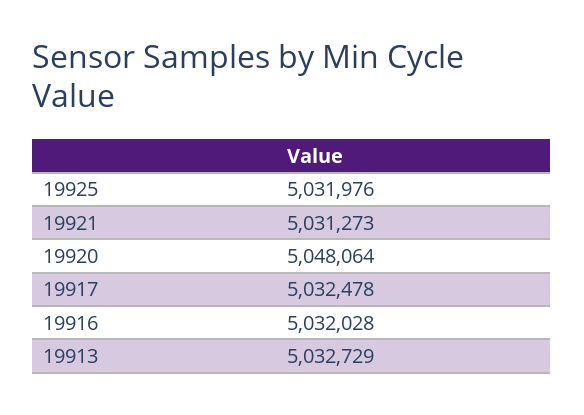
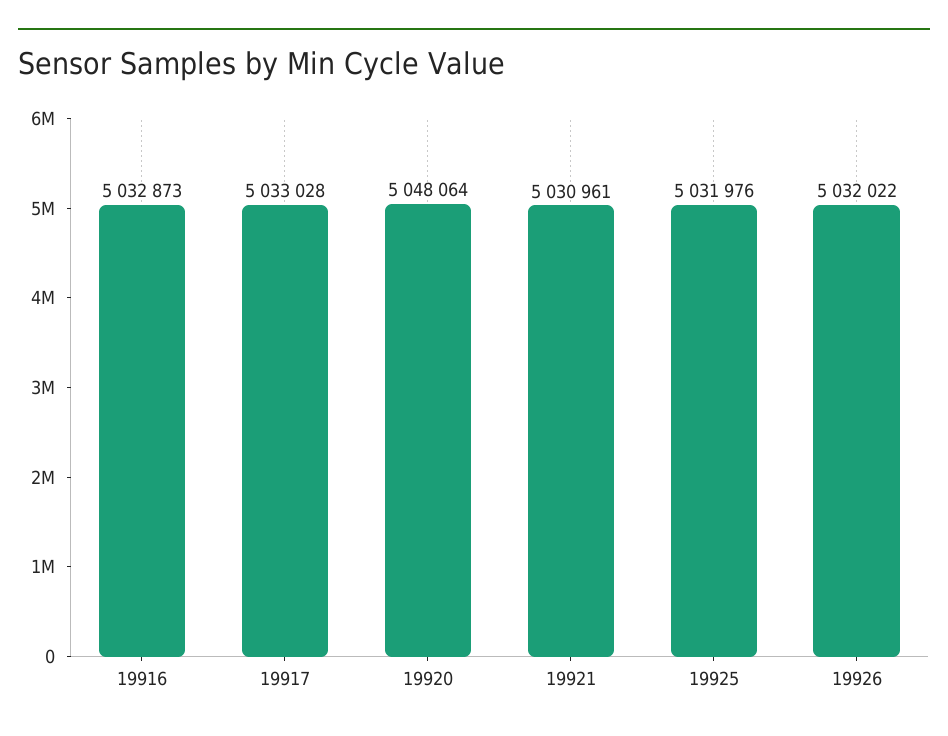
19921: 5031273 -> 5030961
19917: 5032478 -> 5033028
19916: 5032028 -> 5032873
19913: 5032729 -> none
19926: none -> 5032022

